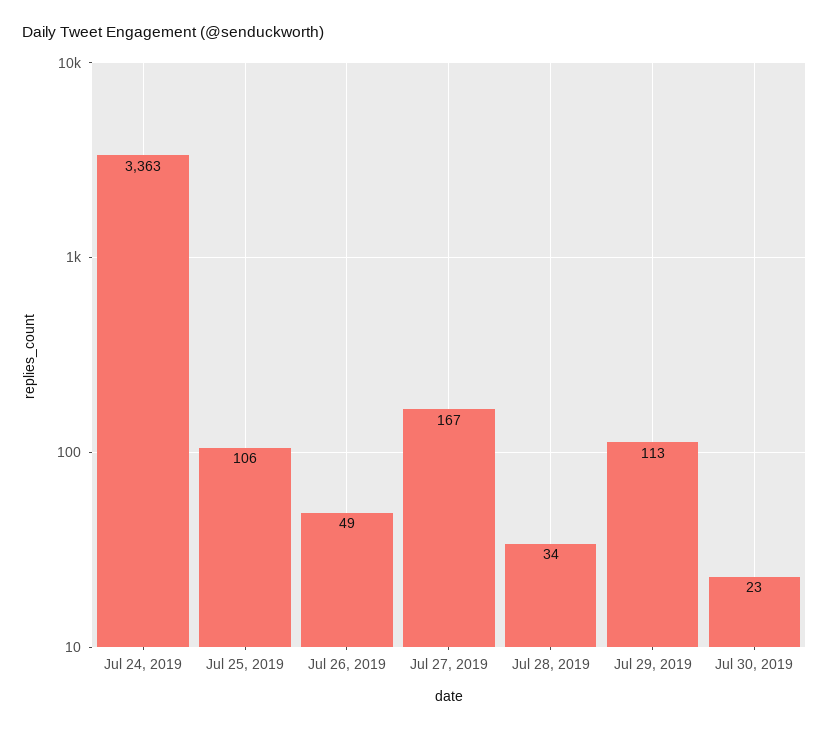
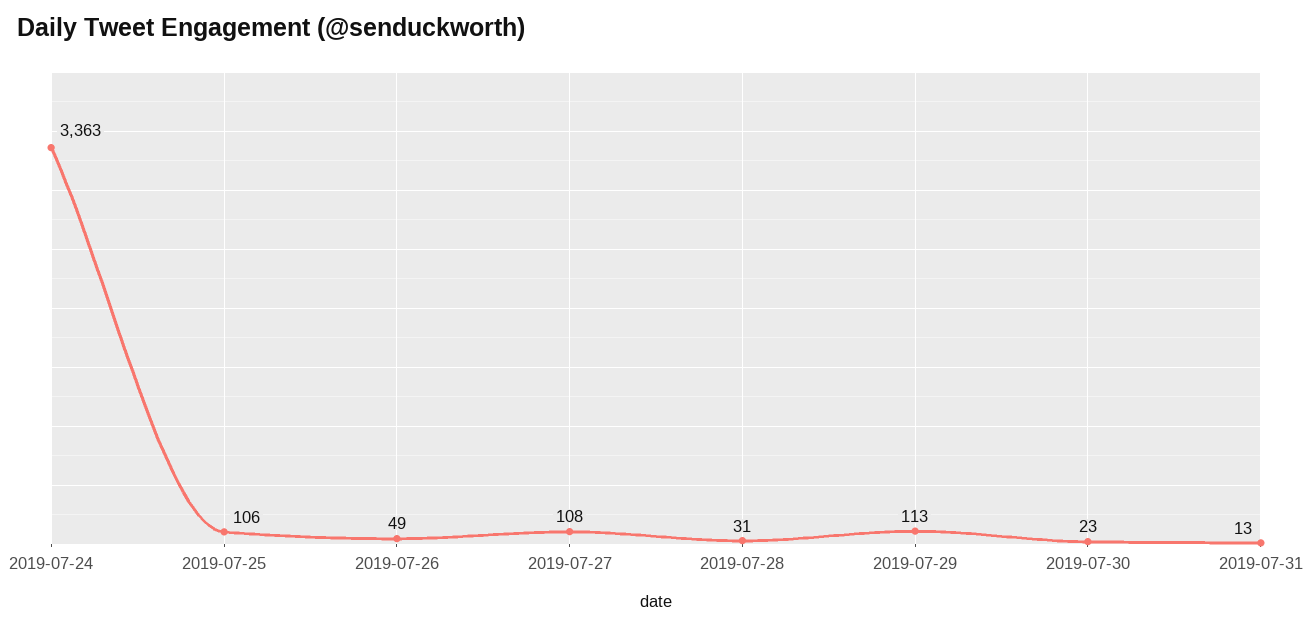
Jul 27, 2019: 167 -> 108
Jul 28, 2019: 34 -> 31
2019-07-31: none -> 13

